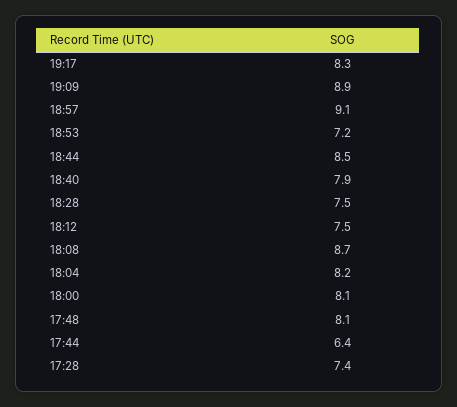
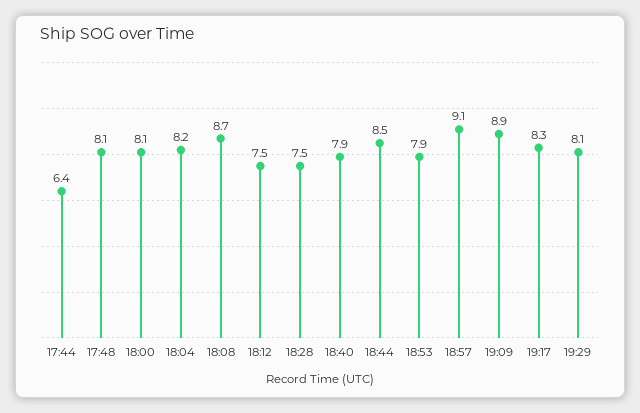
18:53: 7.2 -> 7.9
17:28: 7.4 -> none
19:29: none -> 8.1

